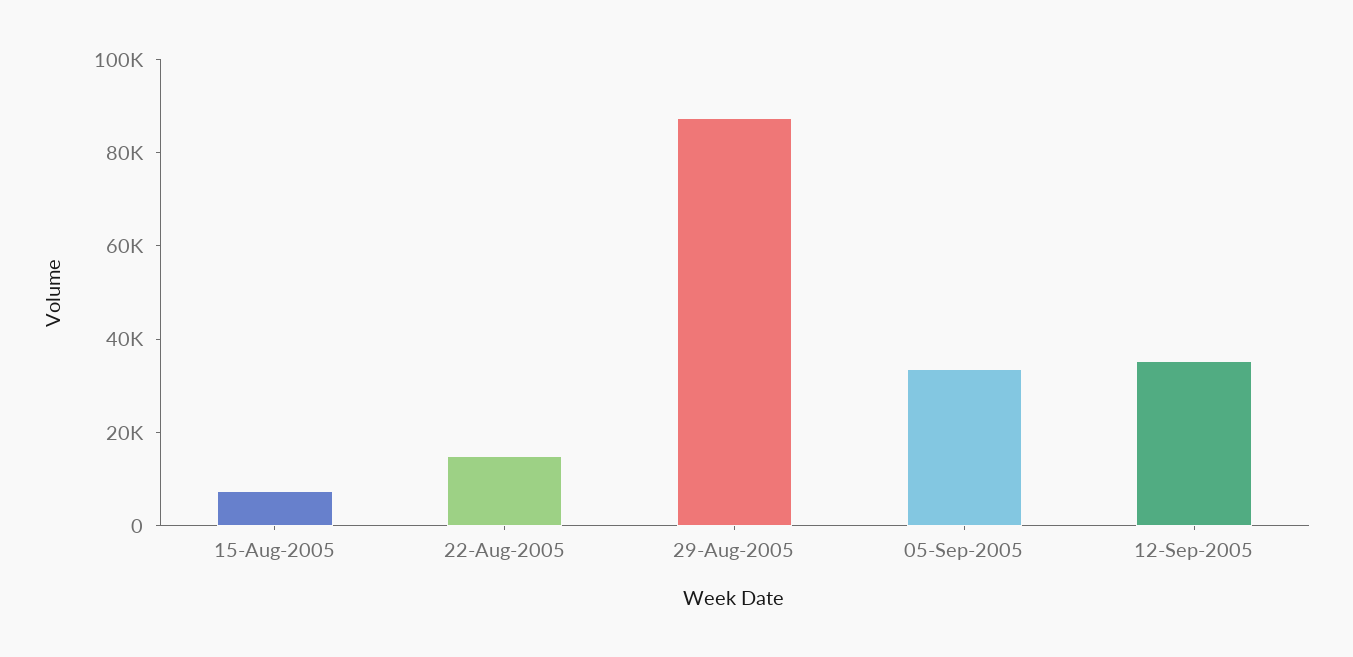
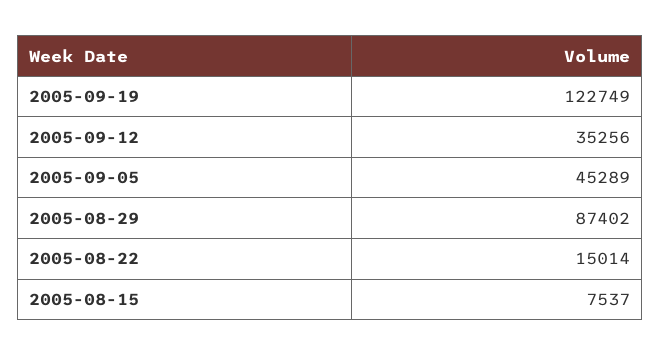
05-Sep-2005: 35000 -> 45289
2005-09-19: none -> 122749

